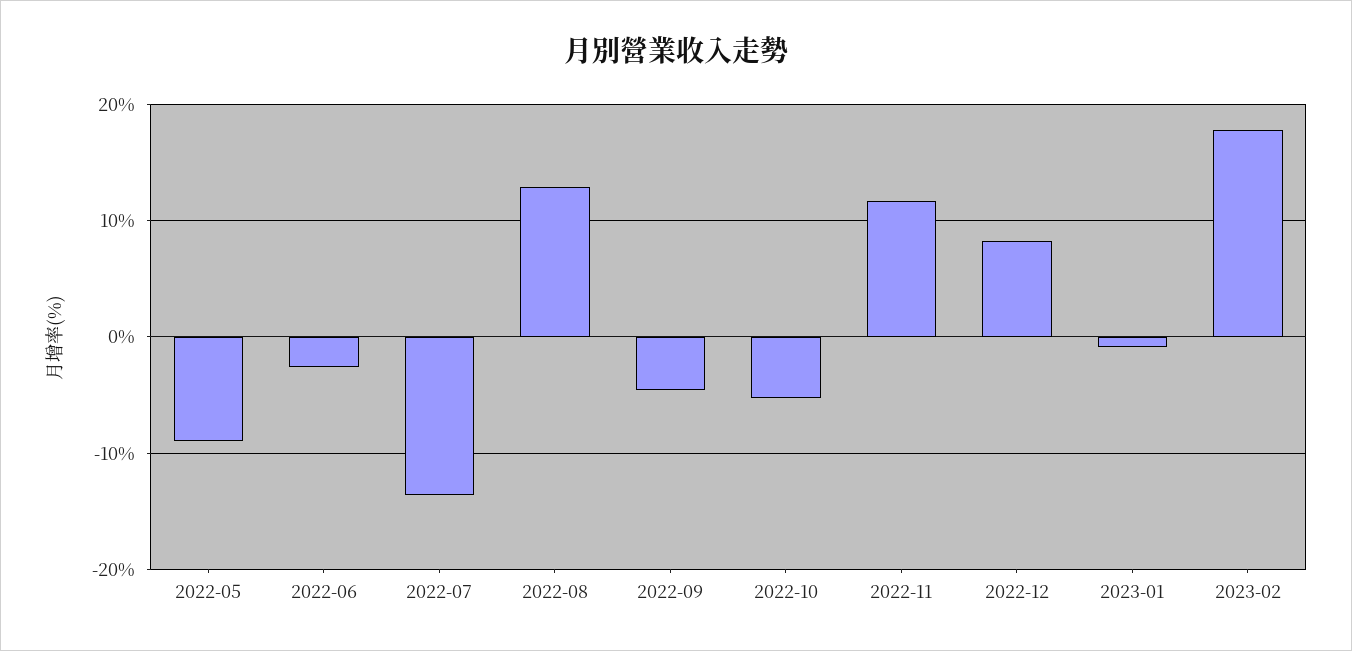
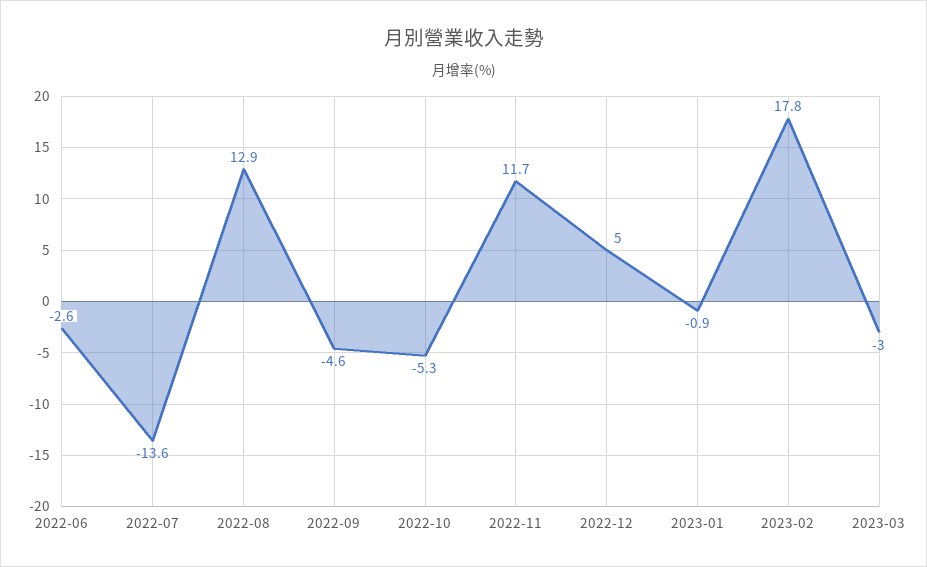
2022-05: -9 -> none
2022-12: 8 -> 5
2023-03: none -> -3

